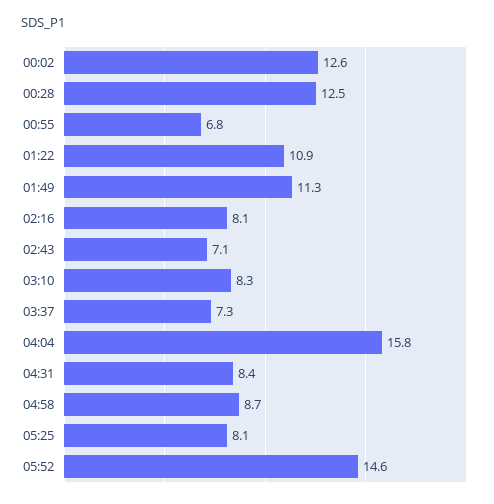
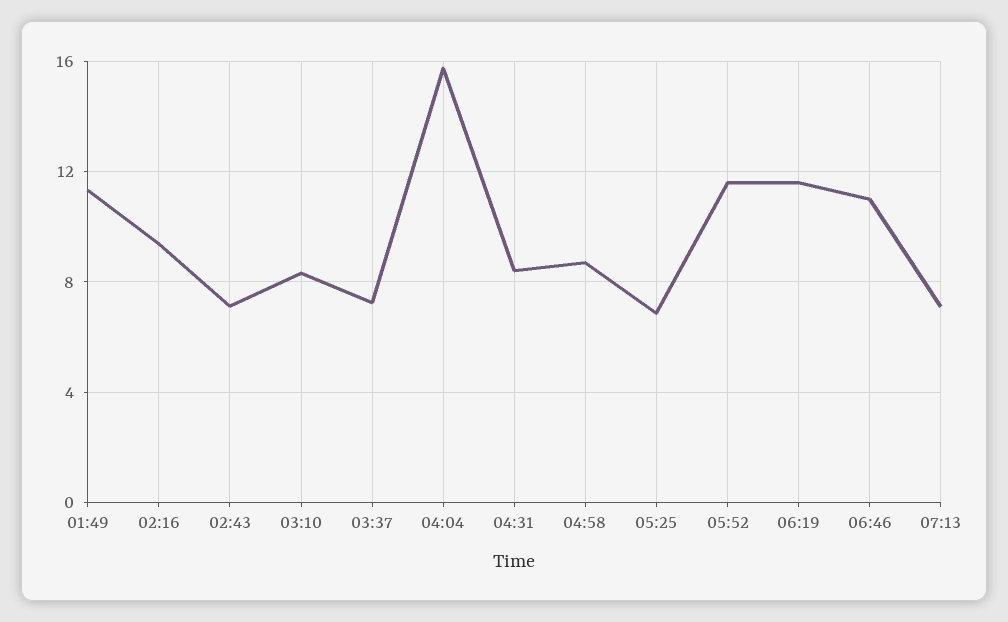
00:02: 12.6 -> none
00:28: 12.5 -> none
00:55: 6.8 -> none
01:22: 10.9 -> none
02:16: 8.1 -> 9.5
05:25: 8.1 -> 7
05:52: 14.6 -> 11.5
06:19: none -> 11.5
06:46: none -> 11
07:13: none -> 7

